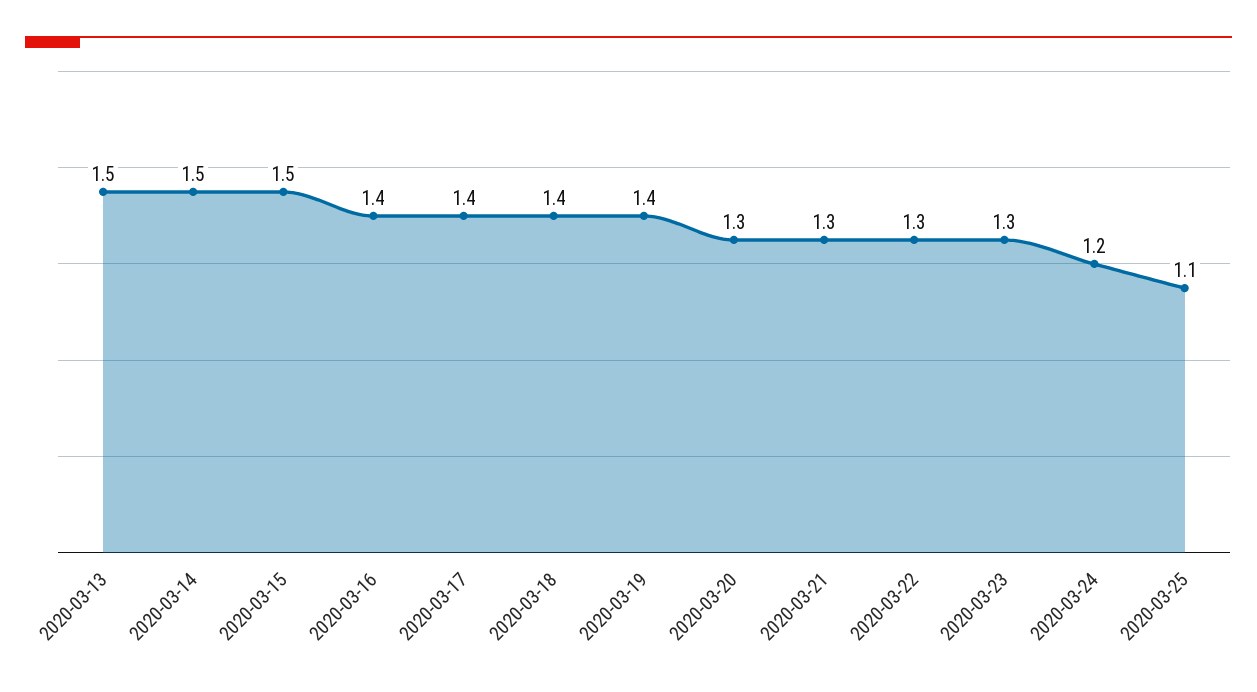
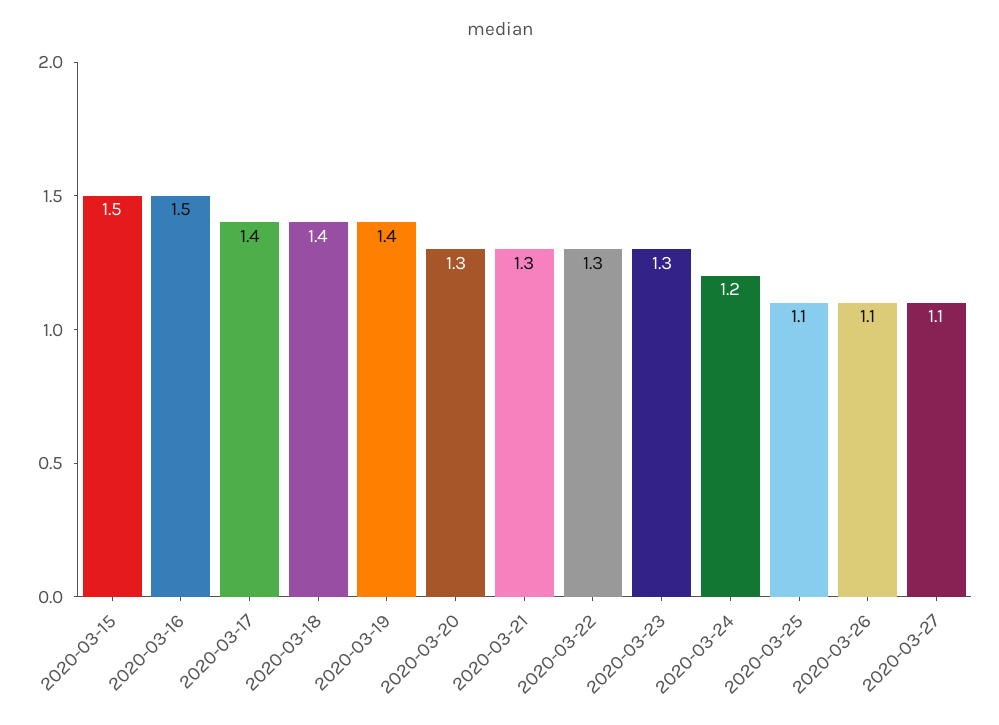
2020-03-13: 1.5 -> none
2020-03-14: 1.5 -> none
2020-03-16: 1.4 -> 1.5
2020-03-26: none -> 1.1
2020-03-27: none -> 1.1

